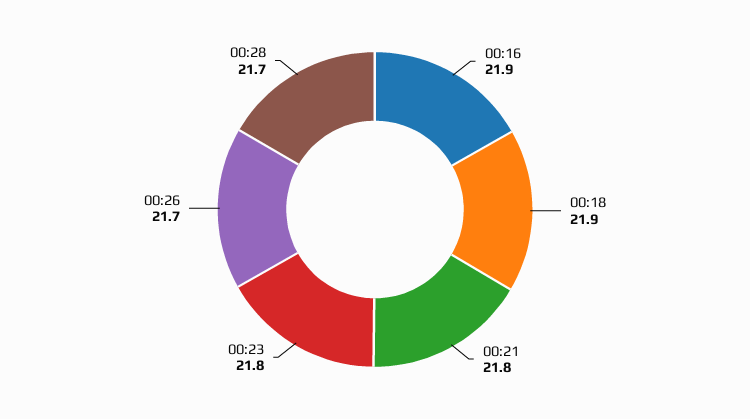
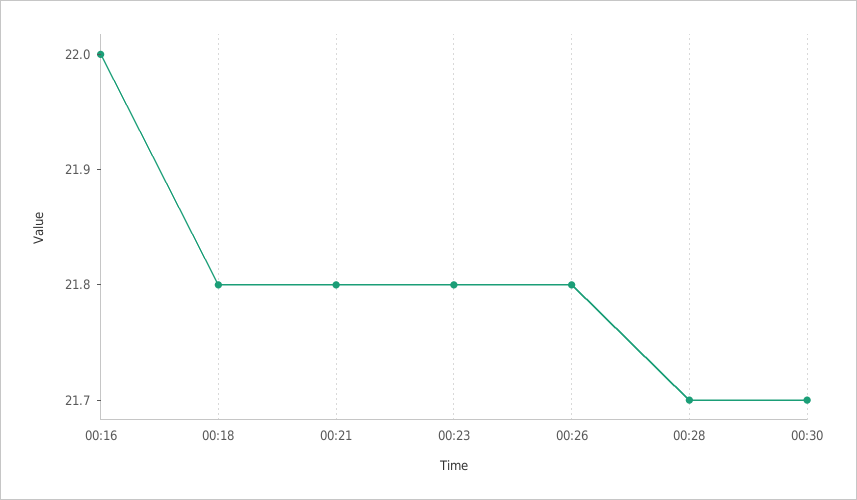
00:16: 21.9 -> 22
00:18: 21.9 -> 21.8
00:26: 21.7 -> 21.8
00:30: none -> 21.7

